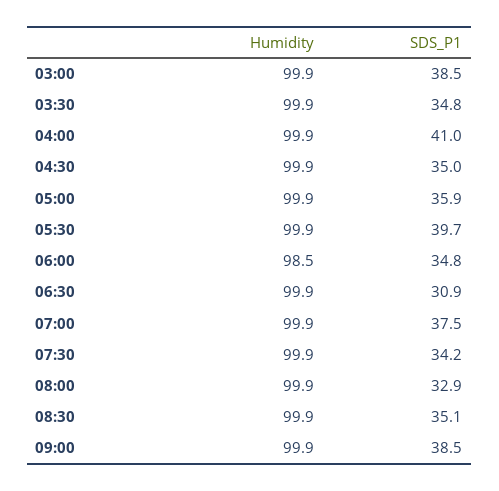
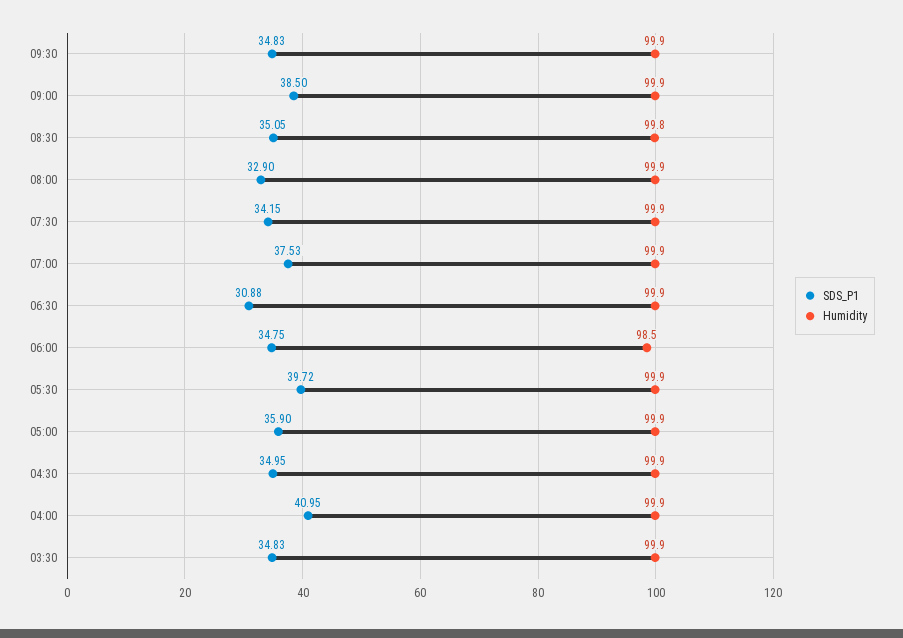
Humidity, 03:00: 99.9 -> none
SDS_P1, 03:00: 38.5 -> none
Humidity, 08:30: 99.9 -> 99.8
SDS_P1, 09:30: none -> 34.83
Humidity, 09:30: none -> 99.9

